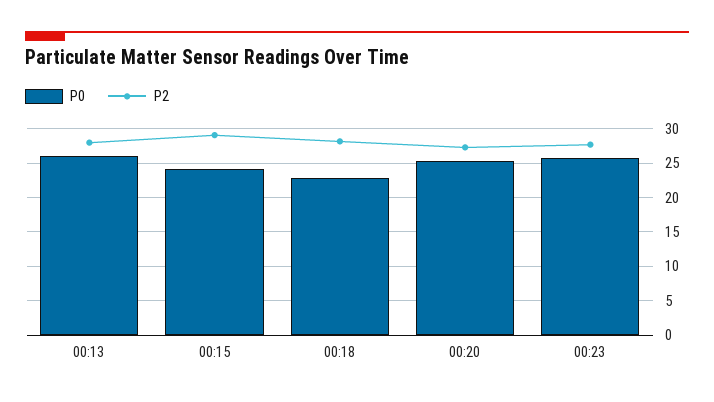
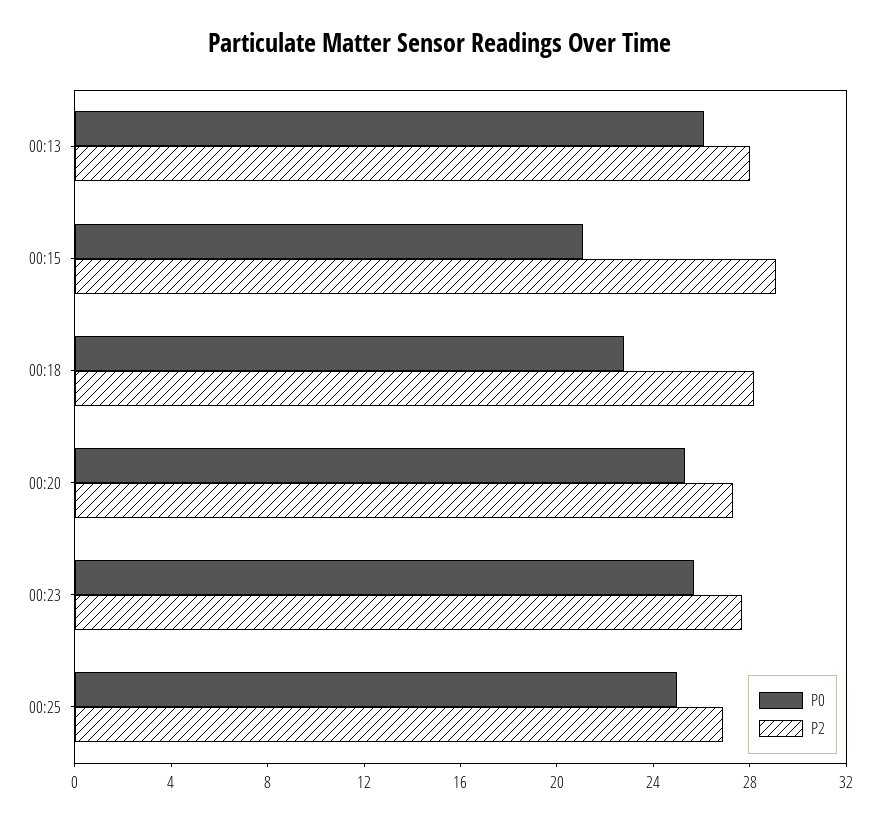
P0, 00:15: 24 -> 21
P0, 00:25: none -> 25
P2, 00:25: none -> 27

